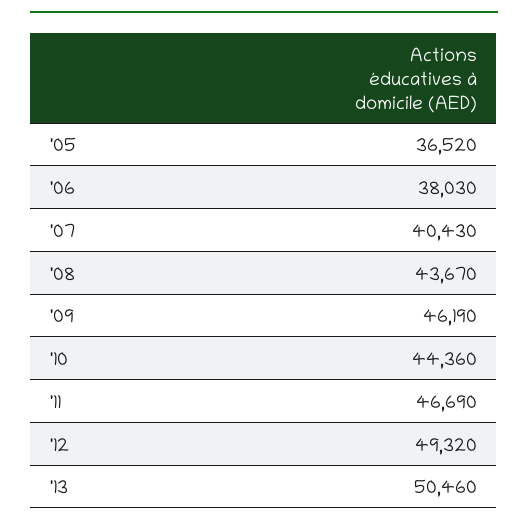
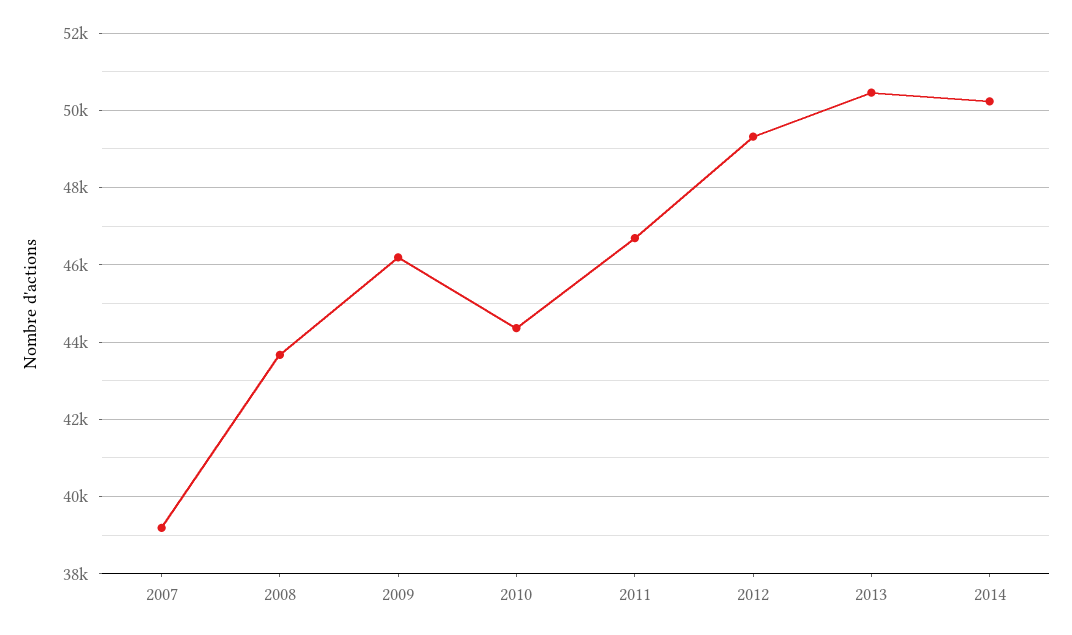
'05: 36520 -> none
'06: 38030 -> none
'07: 40430 -> 39200
2014: none -> 50200

